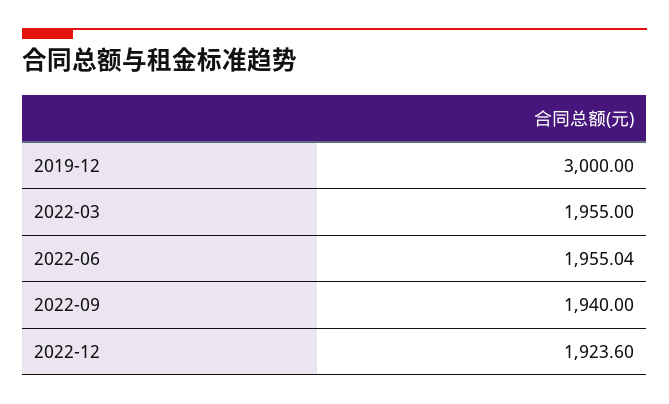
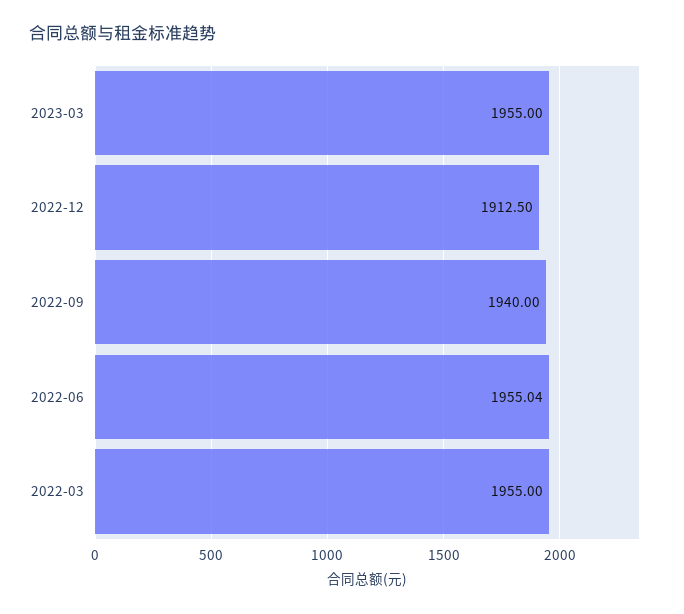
2019-12: 3000 -> none
2022-12: 1923.6 -> 1912.5
2023-03: none -> 1955

